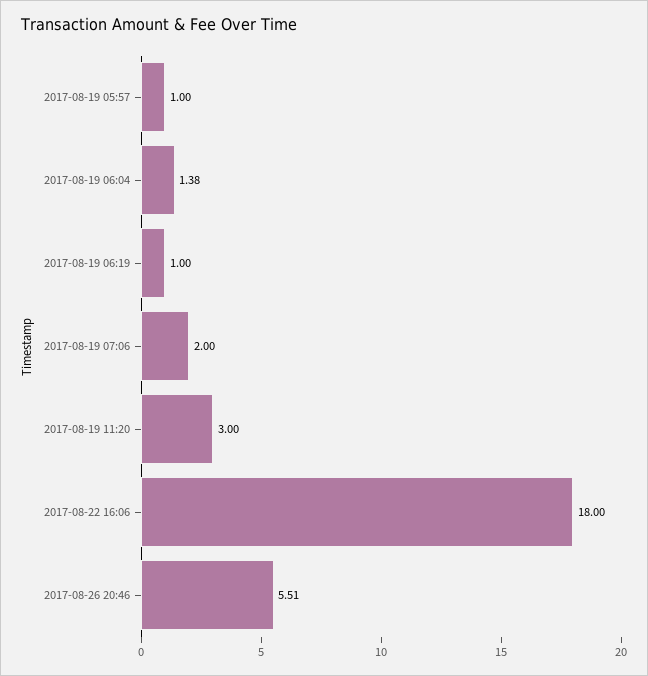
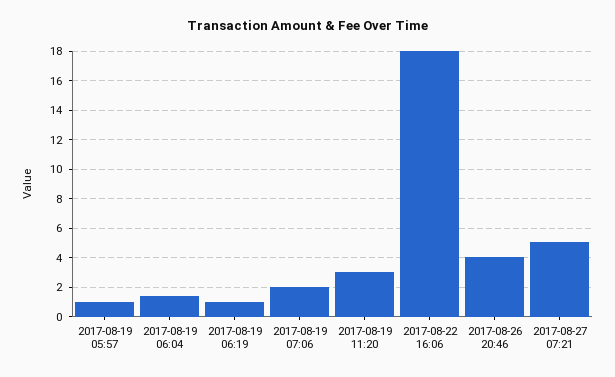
2017-08-26 20:46: 5.51 -> 4
2017-08-27 07:21: none -> 5

